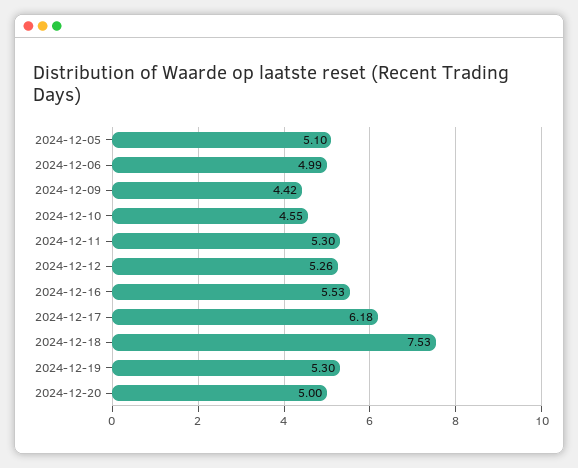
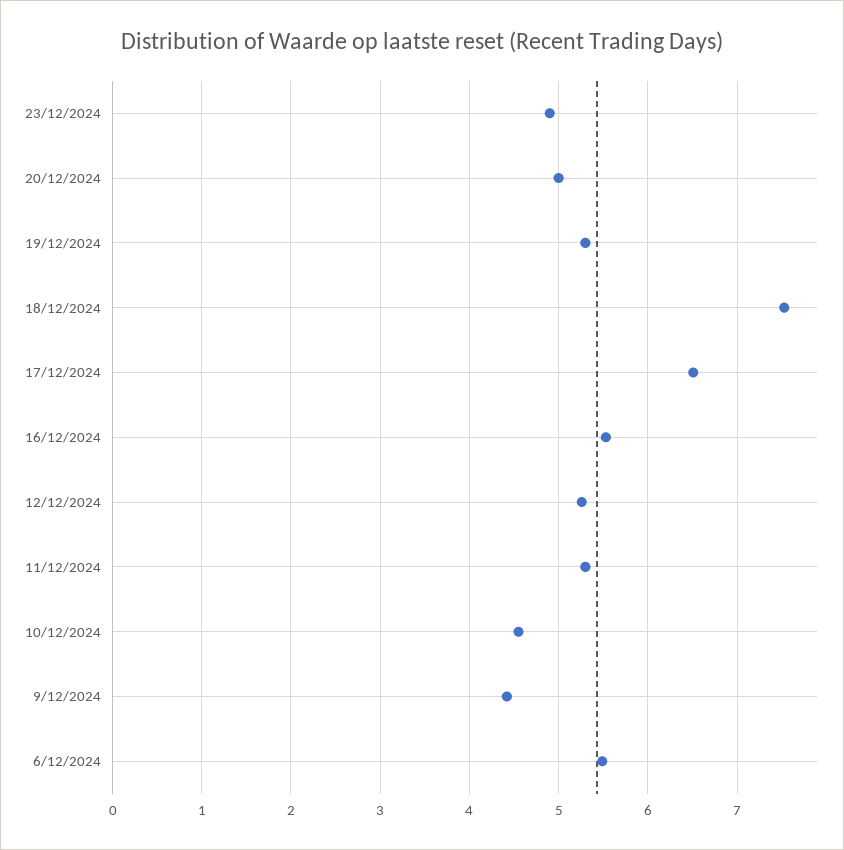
2024-12-05: 5.1 -> none
2024-12-06: 4.99 -> 5.5
2024-12-17: 6.18 -> 6.5
23/12/2024: none -> 4.9

